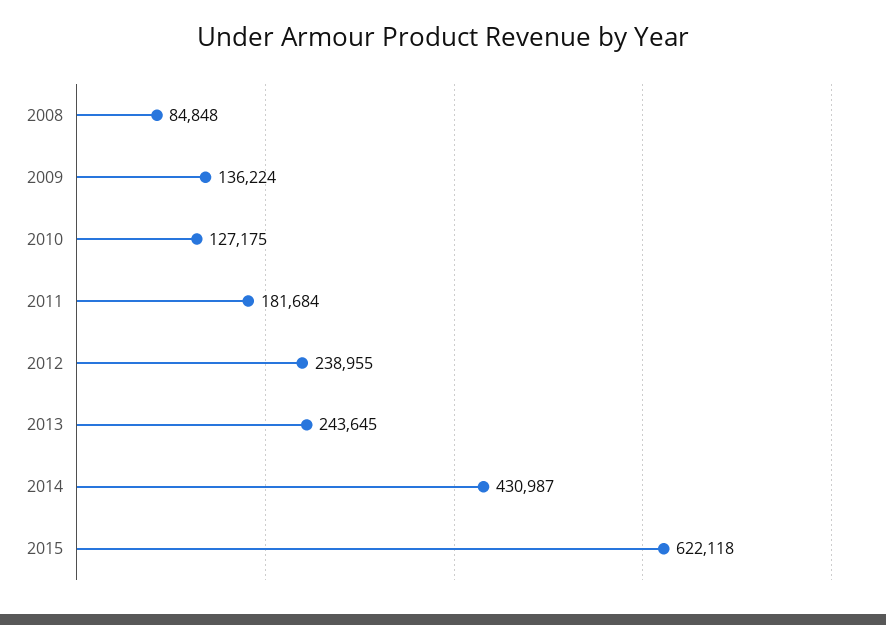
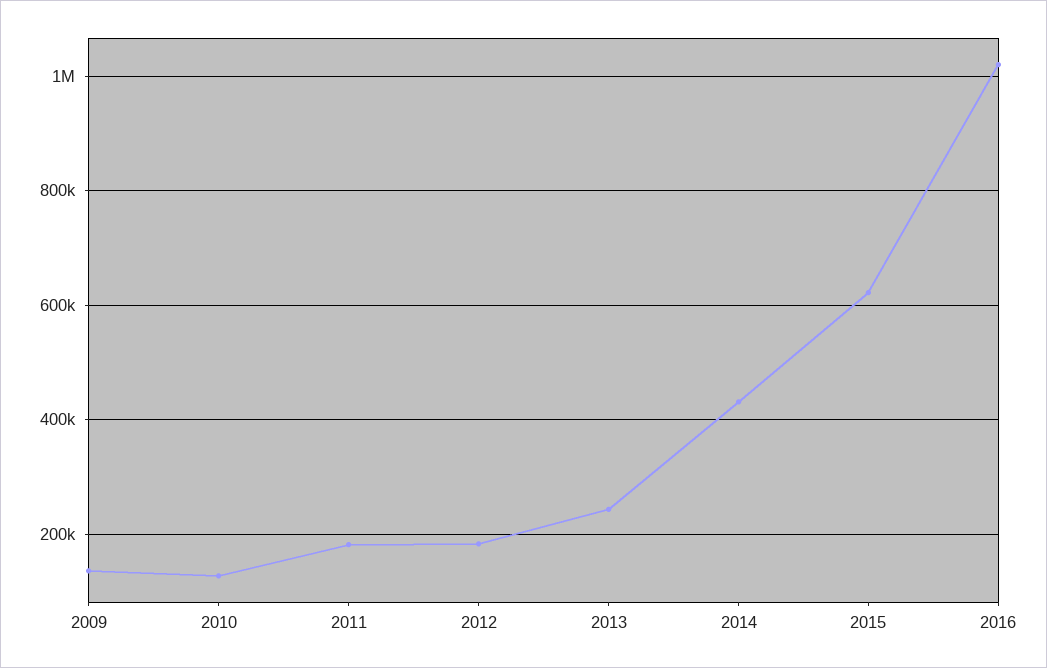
2008: 84848 -> none
2012: 238955 -> 180000
2016: none -> 1020000

